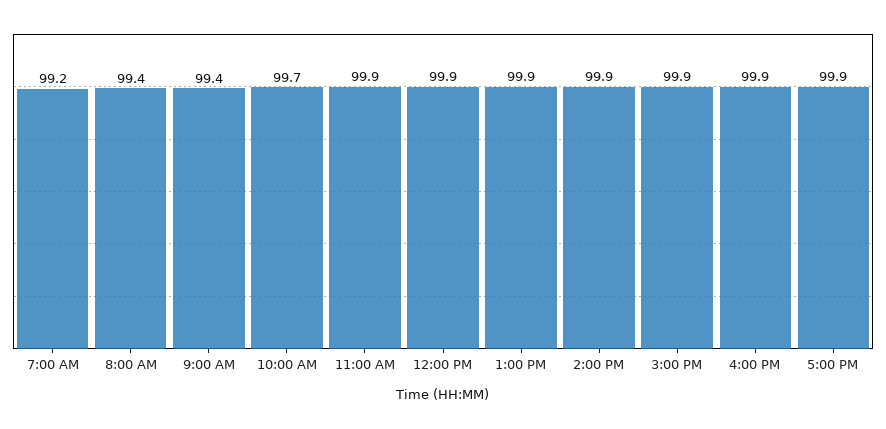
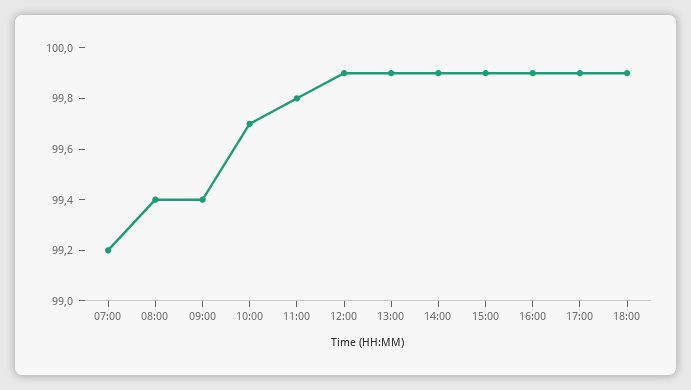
11:00 AM: 99.9 -> 99.8
18:00: none -> 99.9

